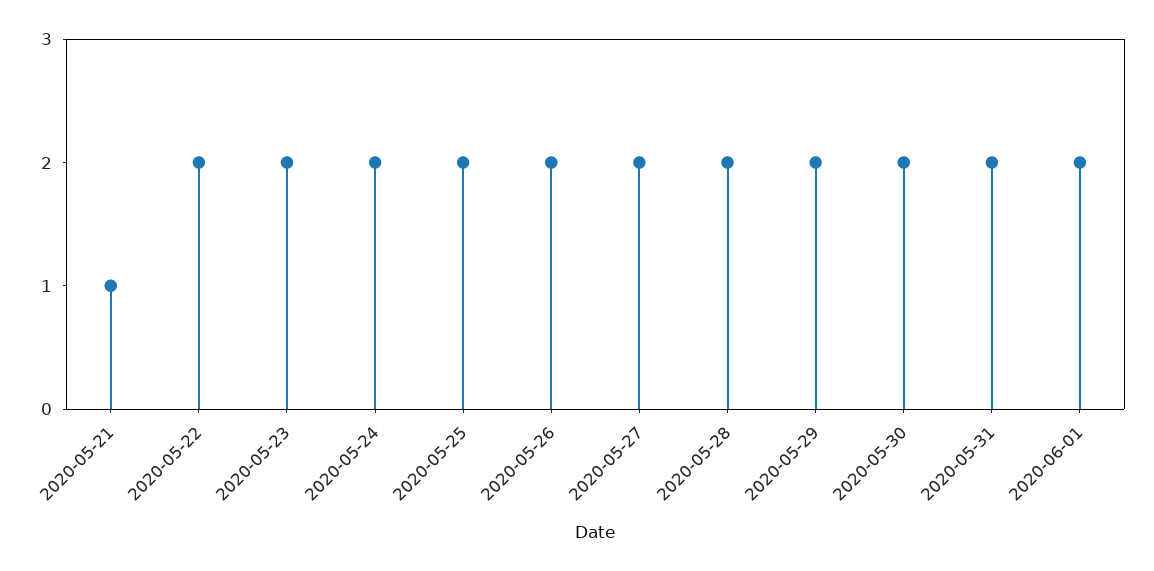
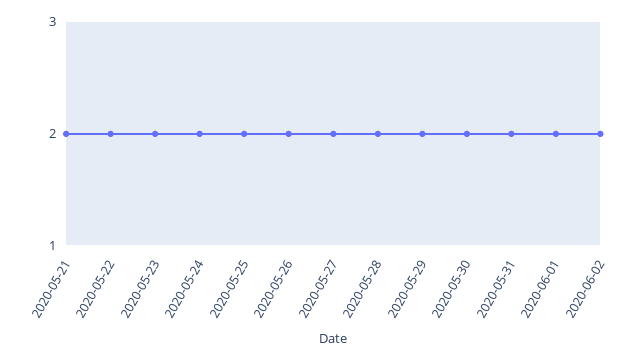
2020-05-21: 1 -> 2
2020-06-02: none -> 2

